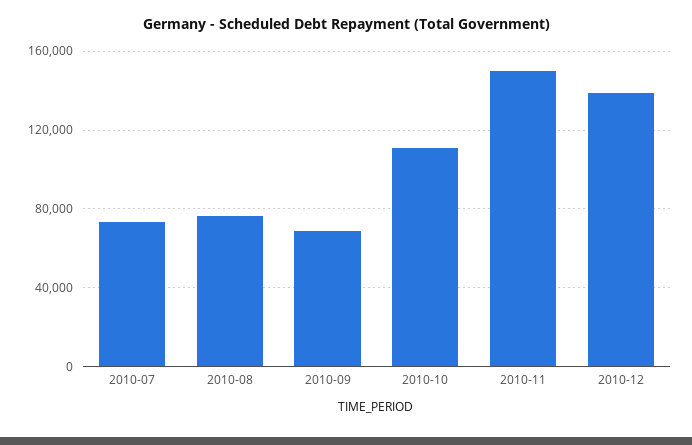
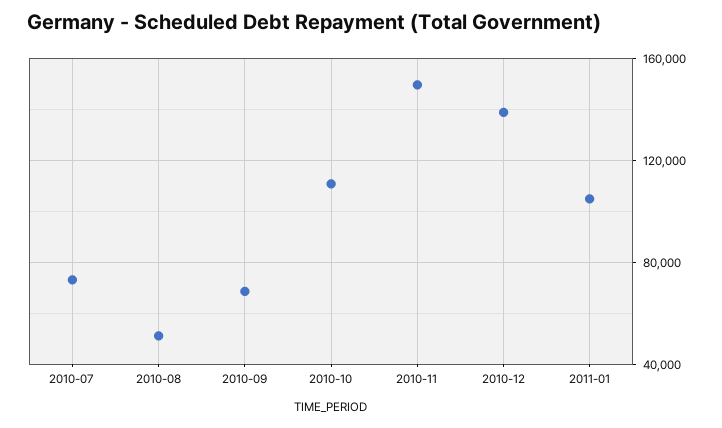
2010-08: 75000 -> 50000
2011-01: none -> 105000

